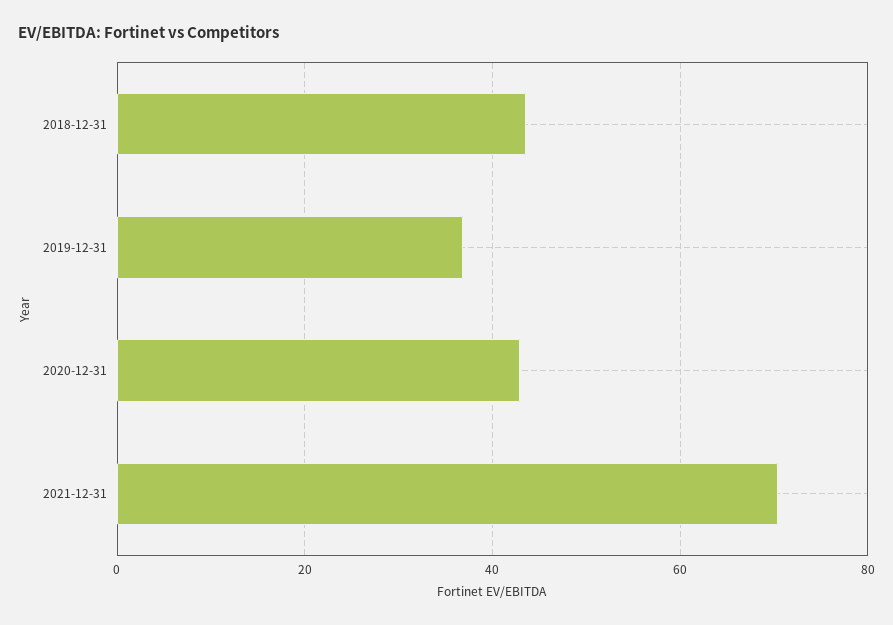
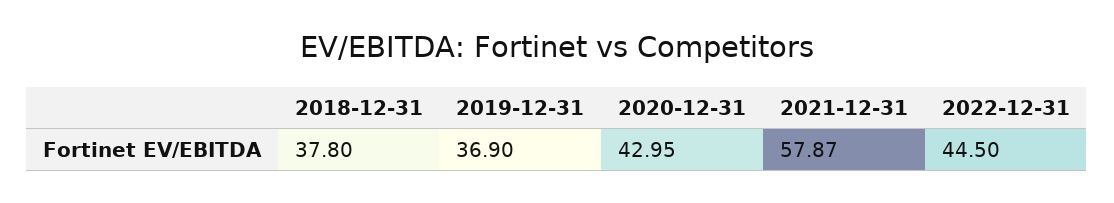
2018-12-31: 44 -> 37.8
2021-12-31: 70 -> 57.87
2022-12-31: none -> 44.5

